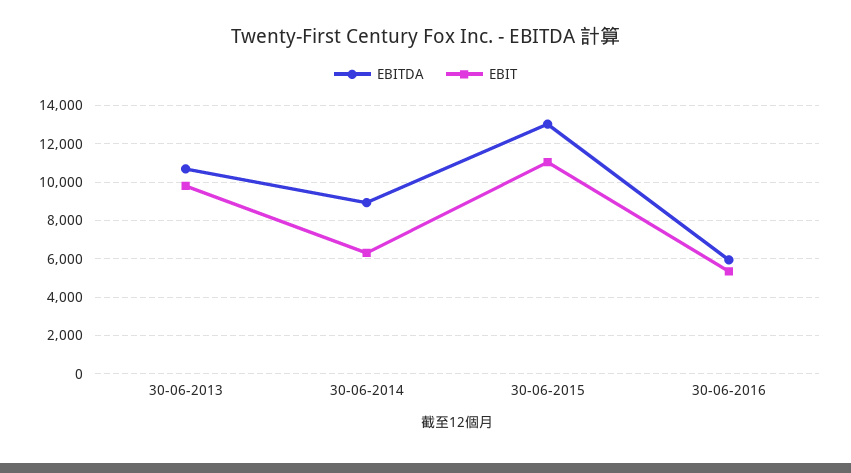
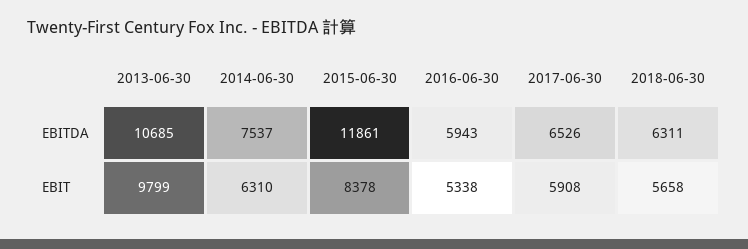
EBITDA, 30-06-2014: 9000 -> 7537
EBITDA, 30-06-2015: 13000 -> 11861
EBIT, 30-06-2015: 11000 -> 8378
EBITDA, 2017-06-30: none -> 6526
EBITDA, 2018-06-30: none -> 6311
EBIT, 2017-06-30: none -> 5908
EBIT, 2018-06-30: none -> 5658

